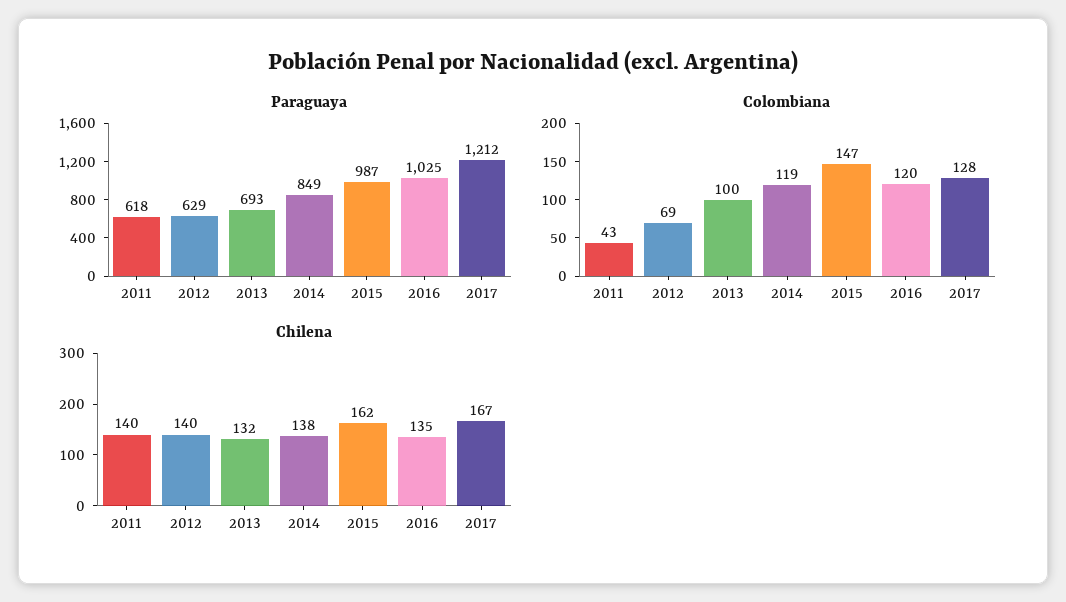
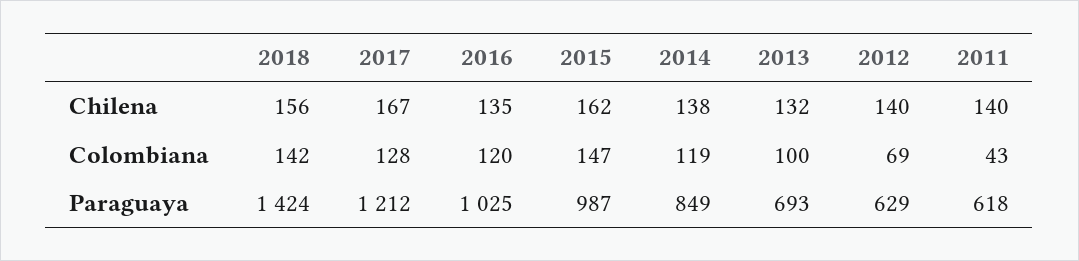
Chilena, 2018: none -> 156
Colombiana, 2018: none -> 142
Paraguaya, 2018: none -> 1424

